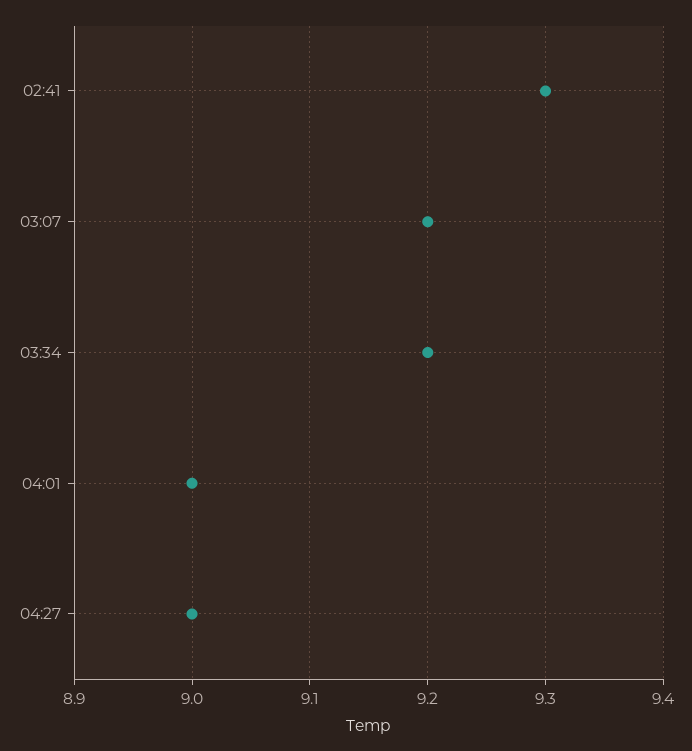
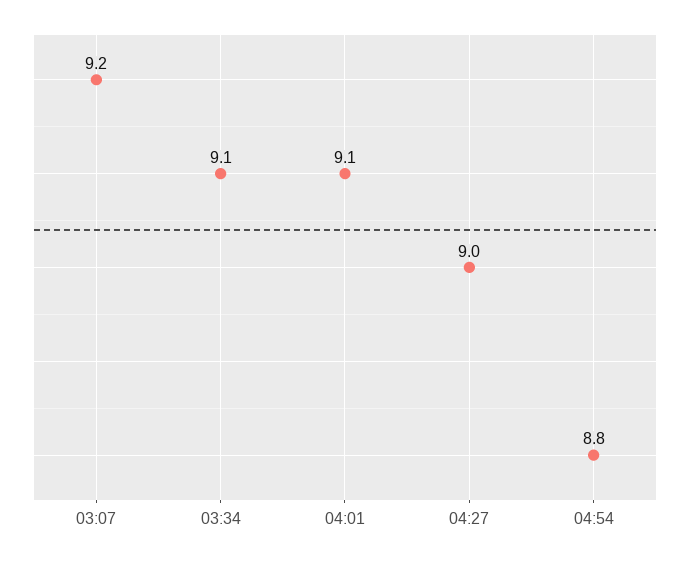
02:41: 9.3 -> none
03:34: 9.2 -> 9.1
04:01: 9 -> 9.1
04:54: none -> 8.8

